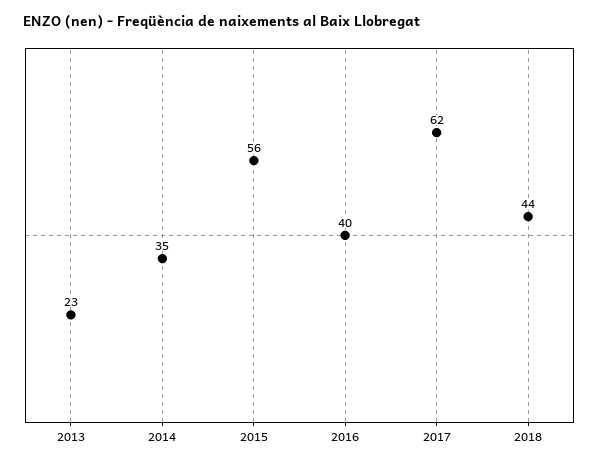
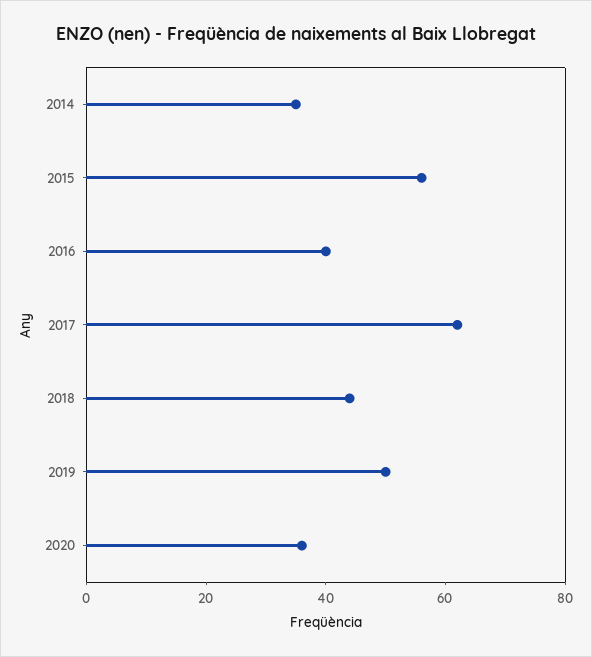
2013: 23 -> none
2019: none -> 50
2020: none -> 35

